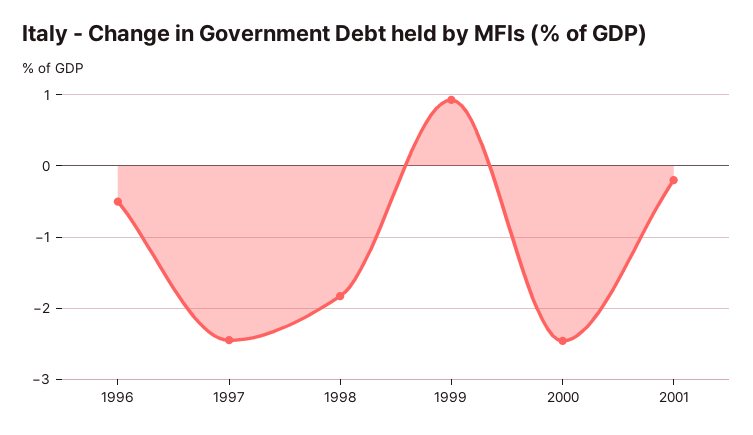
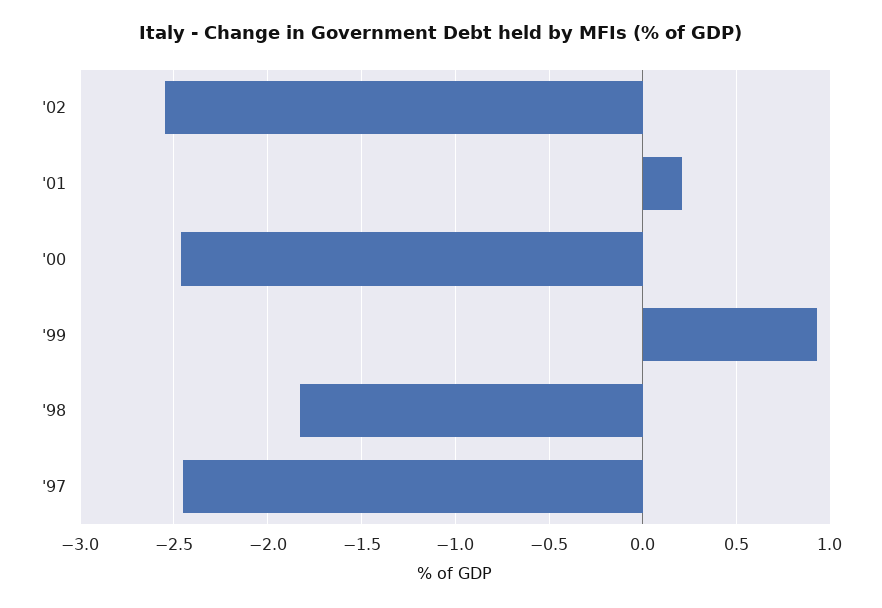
1996: -0.5 -> none
2001: -0.2 -> 0.2
'02: none -> -2.55

